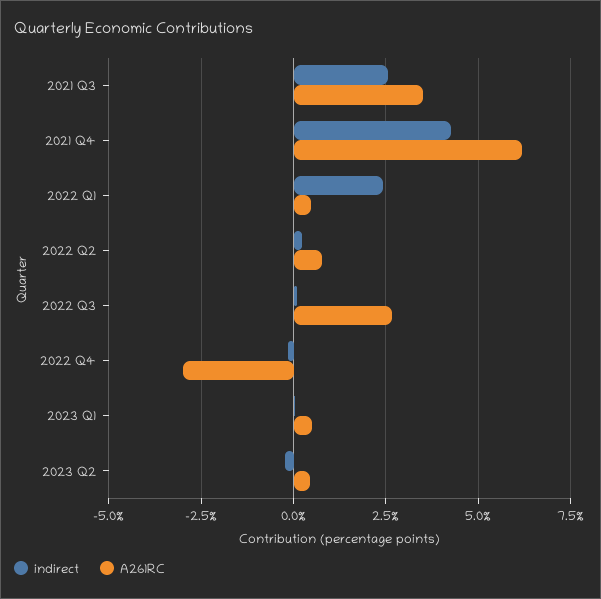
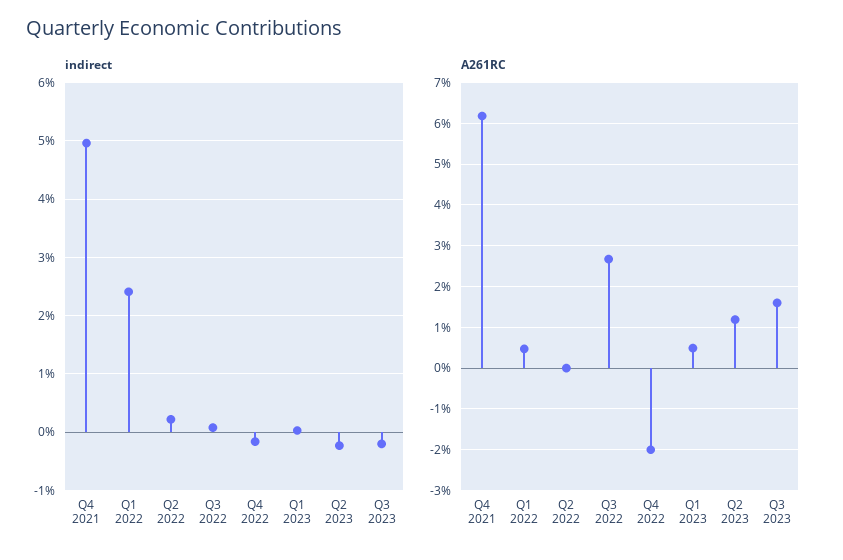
indirect, 2021 Q3: 2.5 -> none
A261RC, 2021 Q3: 3.5 -> none
indirect, 2021 Q4: 4.25 -> 5
A261RC, 2022 Q2: 0.75 -> 0
A261RC, 2022 Q4: -3 -> -2
A261RC, 2023 Q2: 0.5 -> 1.2
indirect, Q3 2023: none -> -0.2
A261RC, Q3 2023: none -> 1.6

